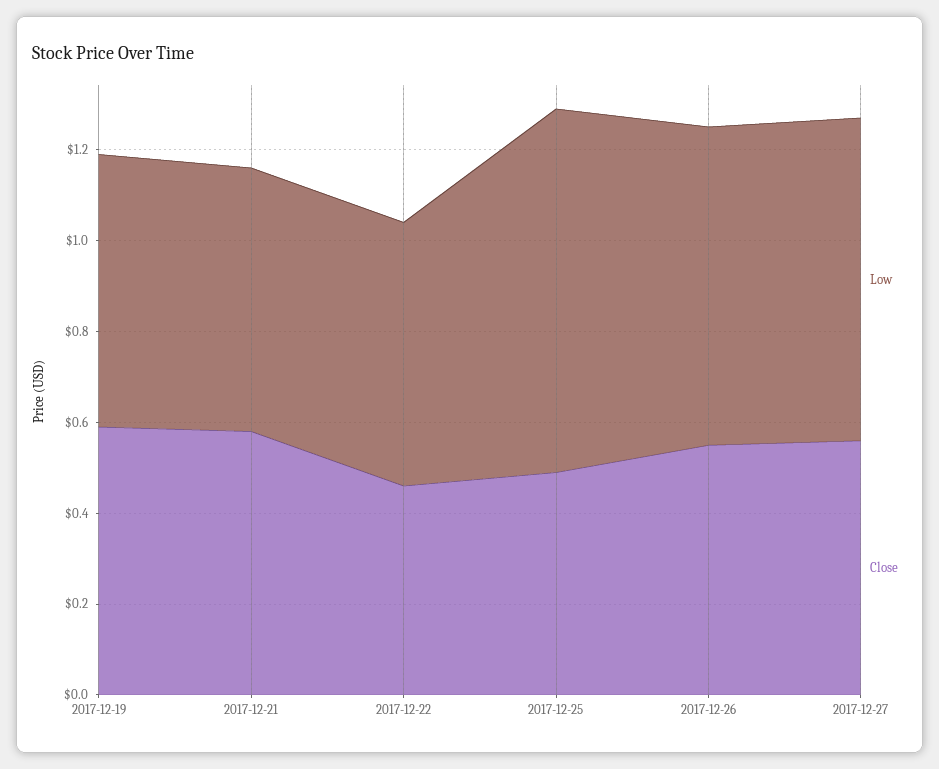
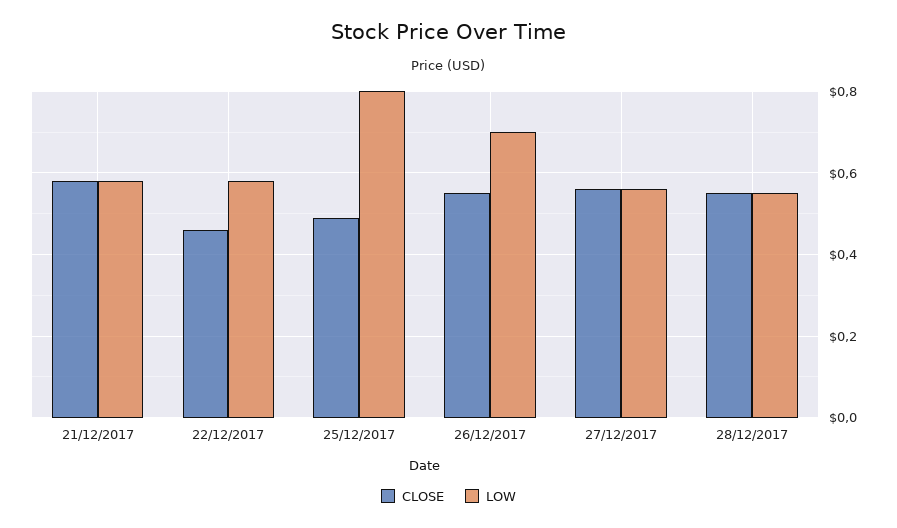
Low, 2017-12-19: 0.6 -> none
Close, 2017-12-19: 0.6 -> none
Low, 2017-12-27: 0.7 -> 0.55
Close, 28/12/2017: none -> 0.55
Low, 28/12/2017: none -> 0.55

